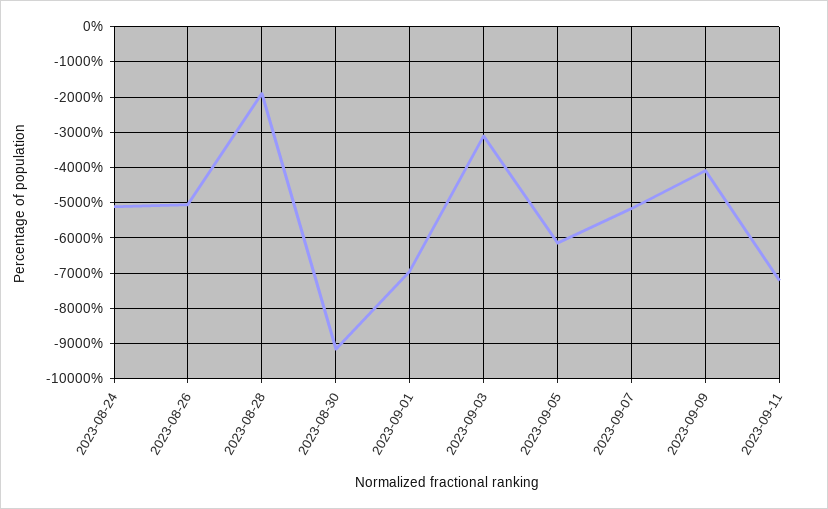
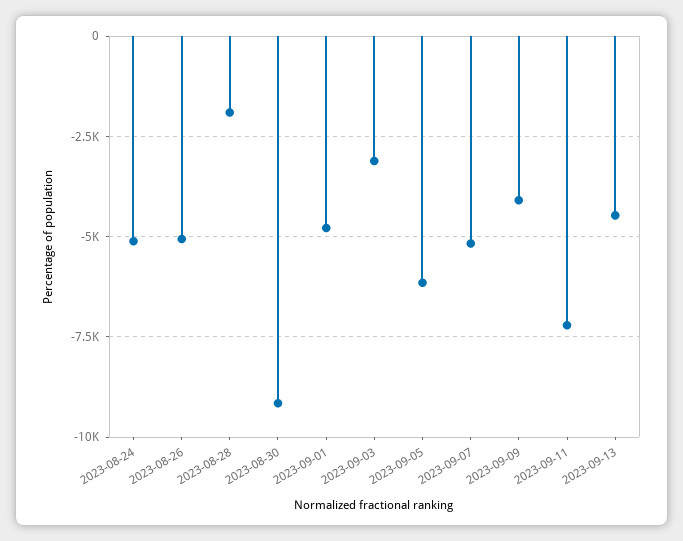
2023-09-01: -7000 -> -4750
2023-09-13: none -> -4500

